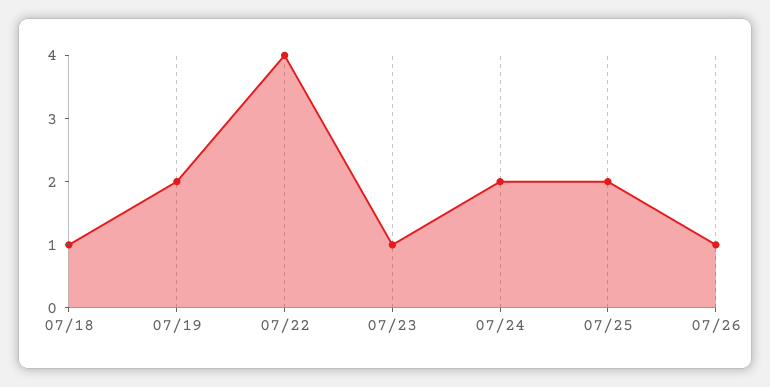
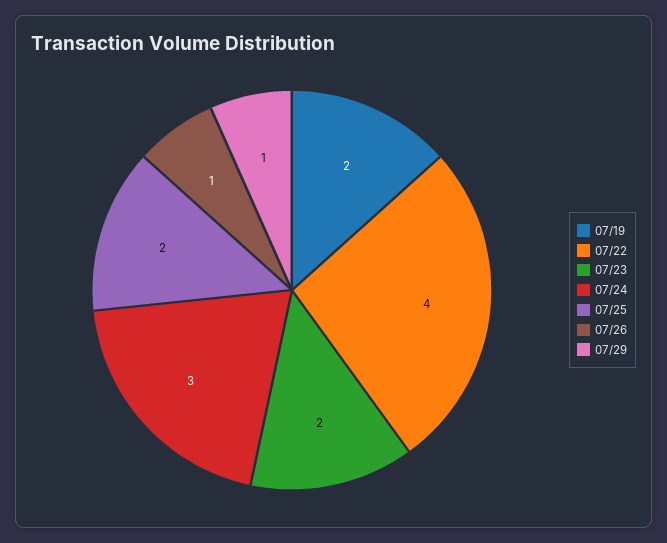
07/18: 1 -> none
07/23: 1 -> 2
07/24: 2 -> 3
07/29: none -> 1

